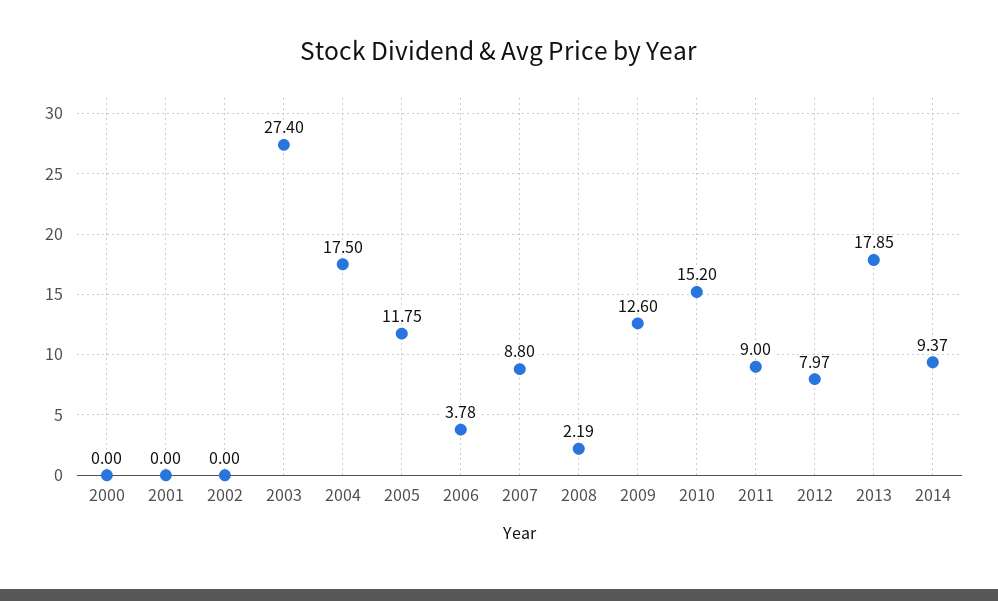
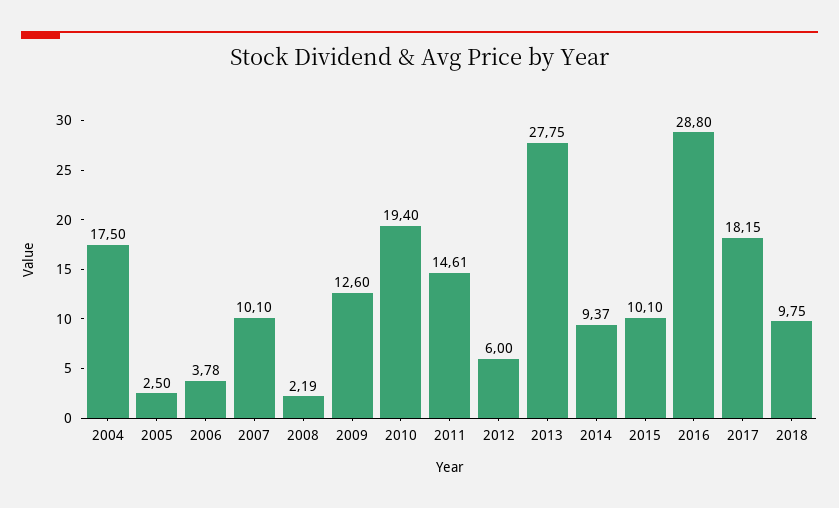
2000: 0 -> none
2001: 0 -> none
2002: 0 -> none
2003: 27.4 -> none
2005: 11.75 -> 2.5
2007: 8.8 -> 10.1
2010: 15.2 -> 19.4
2011: 9 -> 14.61
2012: 7.97 -> 6
2013: 17.85 -> 27.75
2015: none -> 10.1
2016: none -> 28.8
2017: none -> 18.15
2018: none -> 9.75

